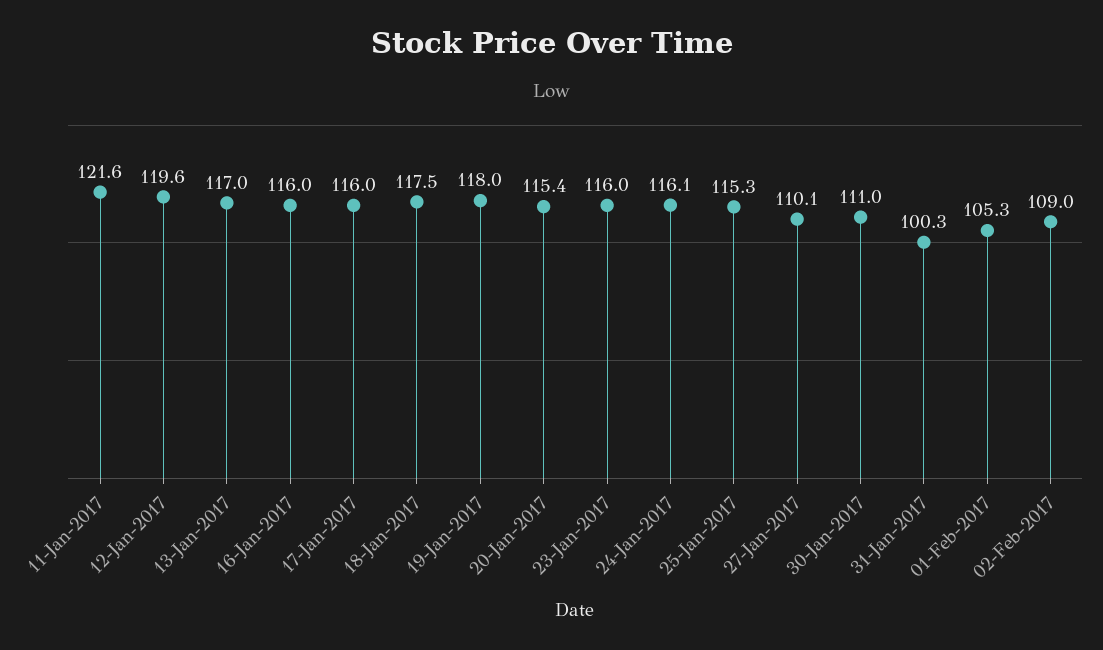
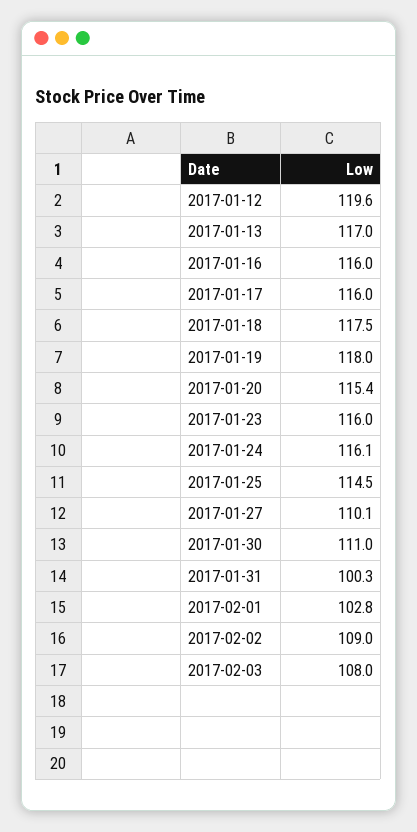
11-Jan-2017: 121.6 -> none
25-Jan-2017: 115.3 -> 114.5
01-Feb-2017: 105.3 -> 102.8
2017-02-03: none -> 108

